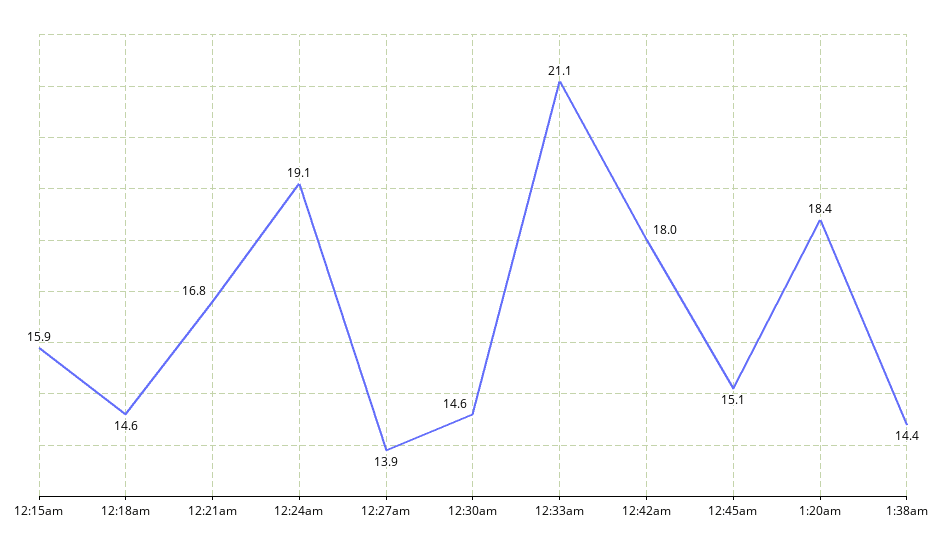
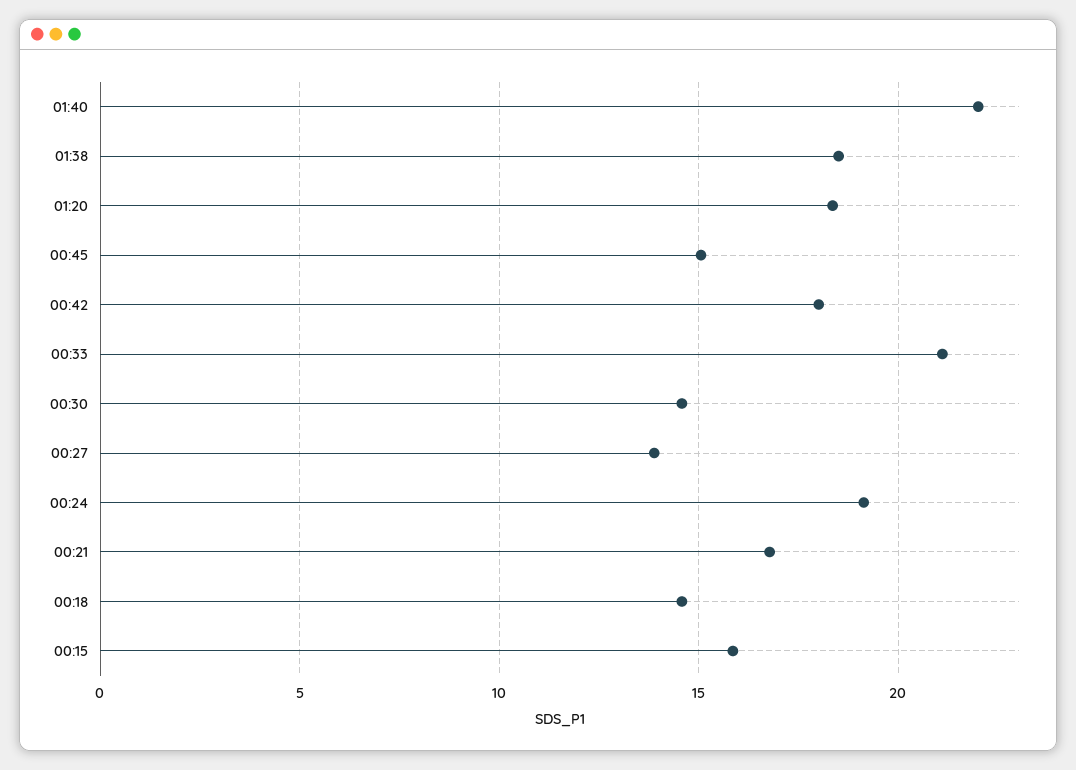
1:38am: 14.4 -> 18.5
01:40: none -> 22

